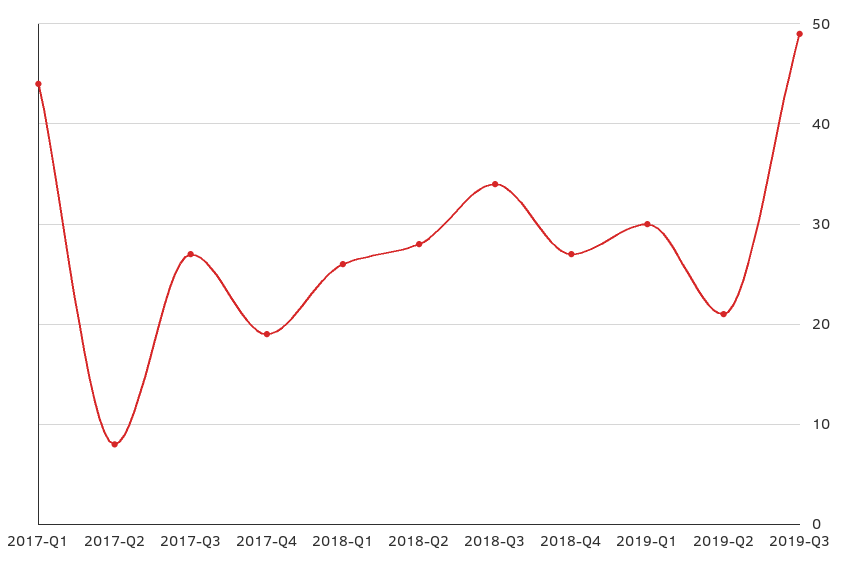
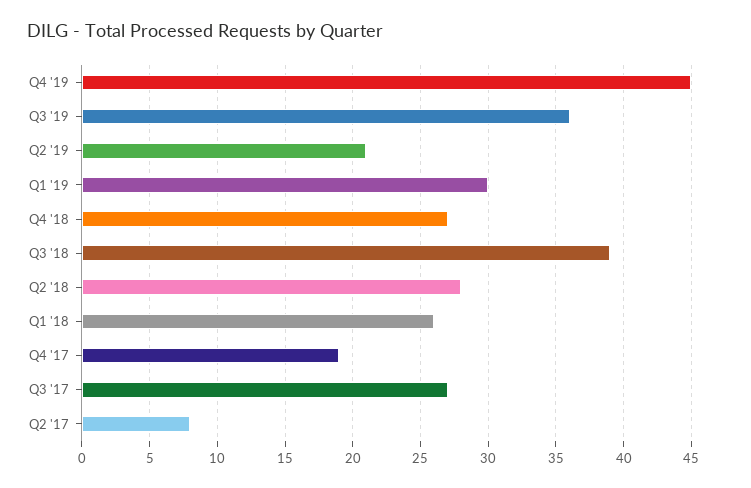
2017-Q1: 44 -> none
2018-Q3: 34 -> 39
2019-Q3: 49 -> 36
Q4 '19: none -> 45

